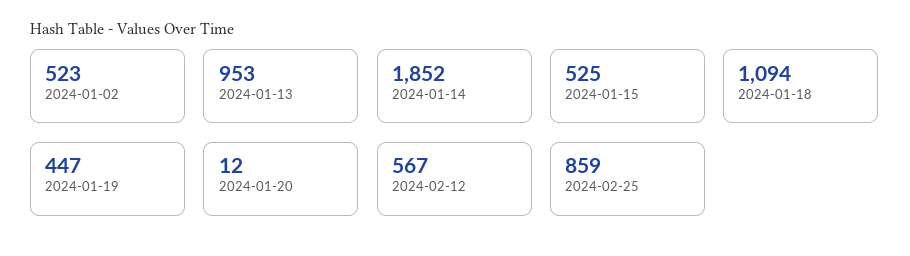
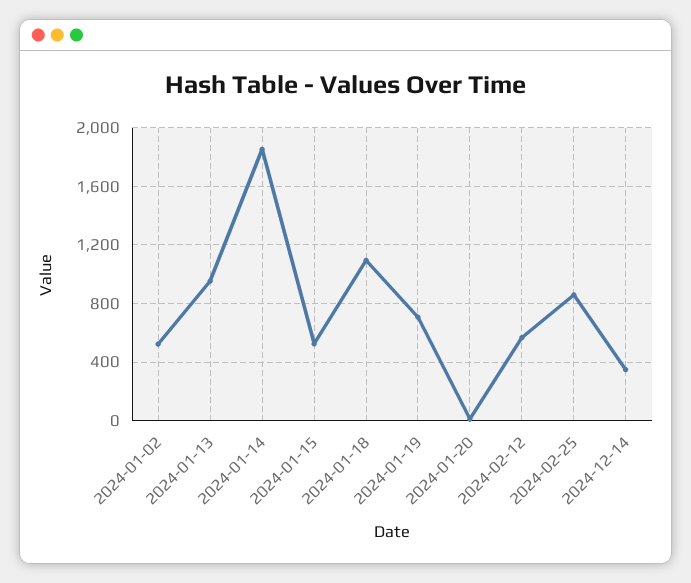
2024-01-19: 447 -> 700
2024-12-14: none -> 350

